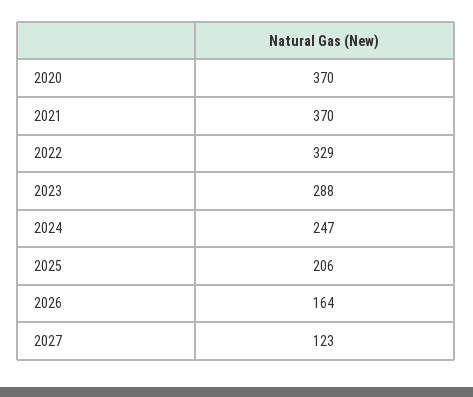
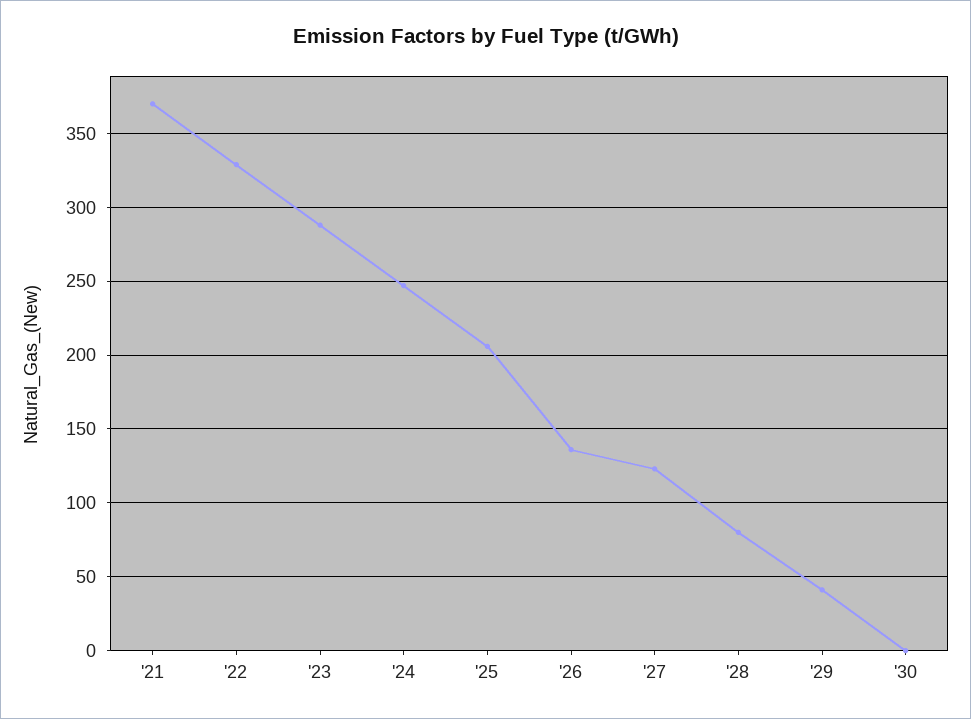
2020: 370 -> none
2026: 164 -> 135
'28: none -> 80
'29: none -> 40
'30: none -> 0

